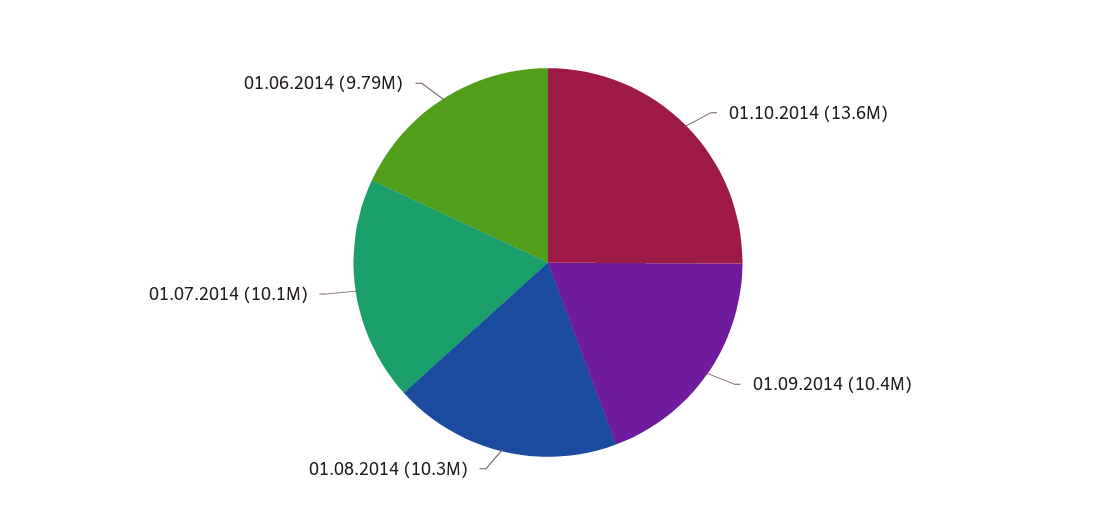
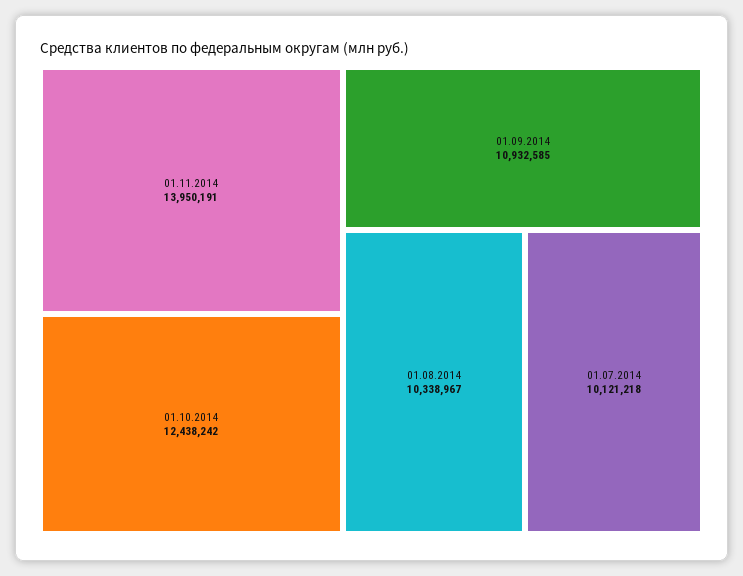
01.10.2014: 13600000 -> 12438242
01.09.2014: 10400000 -> 10932585
01.06.2014: 9790000 -> none
01.11.2014: none -> 13950191

